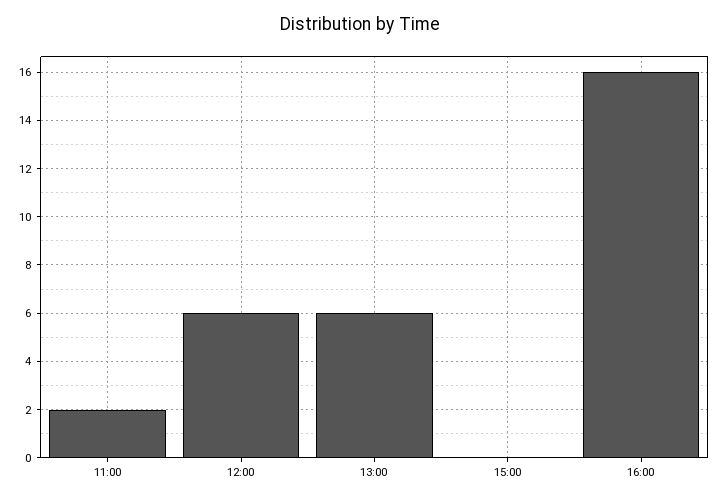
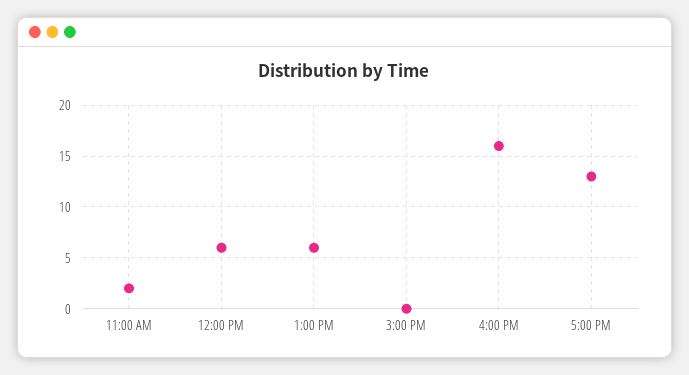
5:00 PM: none -> 13

